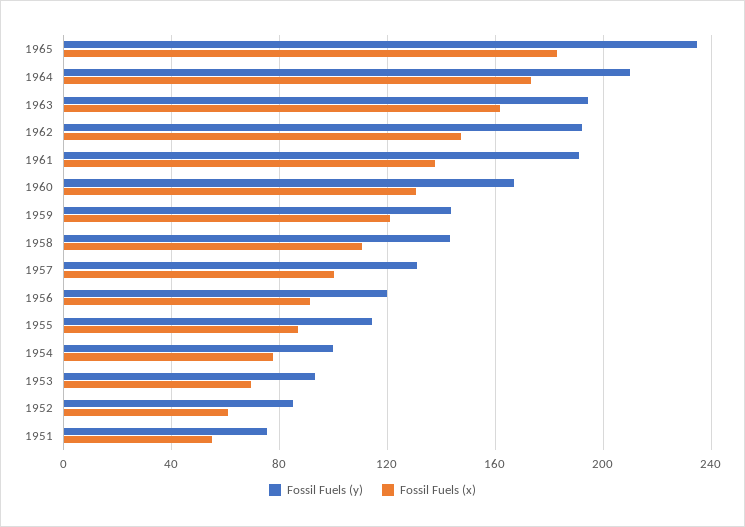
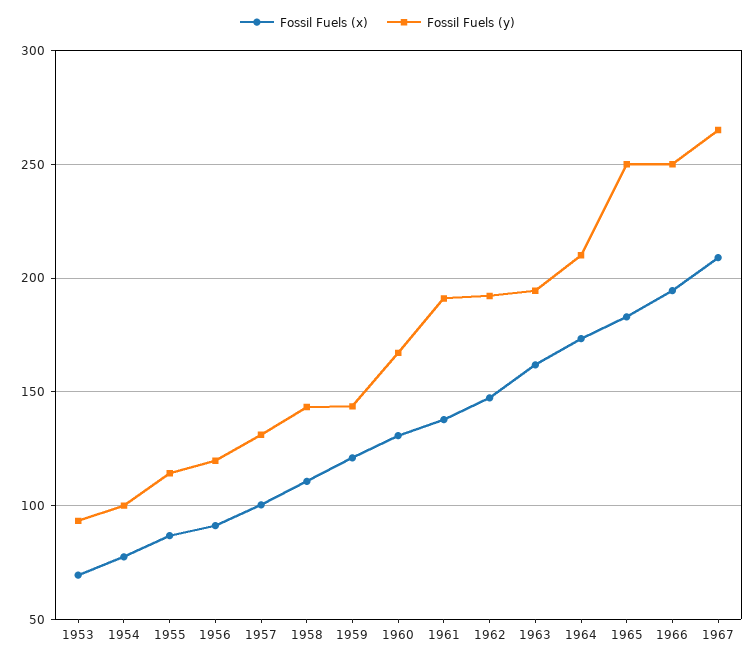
Fossil Fuels (y), 1965: 235 -> 250
Fossil Fuels (y), 1952: 85 -> none
Fossil Fuels (x), 1952: 60 -> none
Fossil Fuels (y), 1951: 75 -> none
Fossil Fuels (x), 1951: 55 -> none
Fossil Fuels (x), 1966: none -> 195
Fossil Fuels (y), 1966: none -> 250
Fossil Fuels (x), 1967: none -> 210
Fossil Fuels (y), 1967: none -> 265

